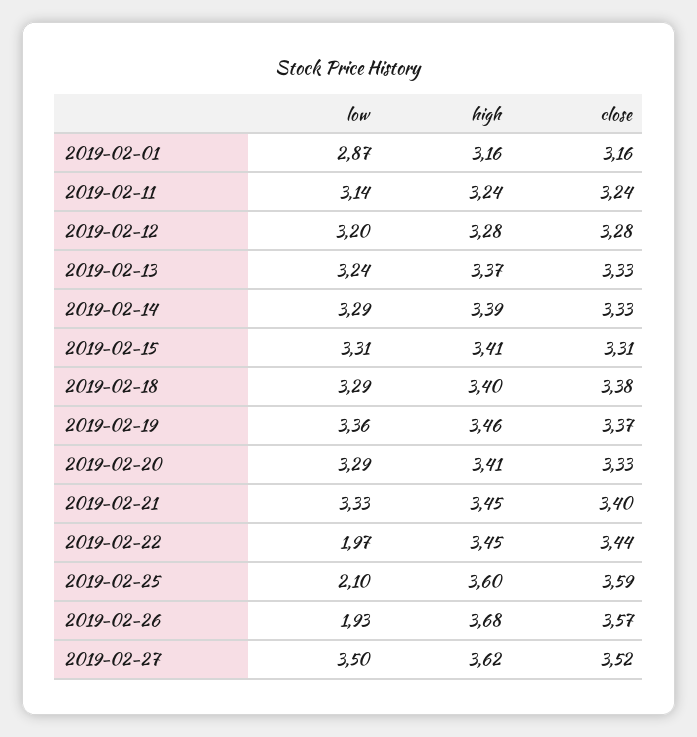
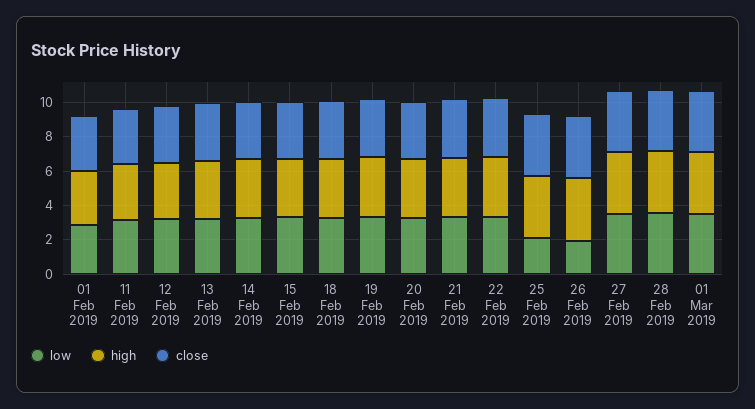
low, 2019-02-22: 1.97 -> 3.5
low, 28 Feb 2019: none -> 3.5
high, 28 Feb 2019: none -> 3.5
close, 28 Feb 2019: none -> 3.5
low, 01 Mar 2019: none -> 3.5
high, 01 Mar 2019: none -> 3.5
close, 01 Mar 2019: none -> 3.5

